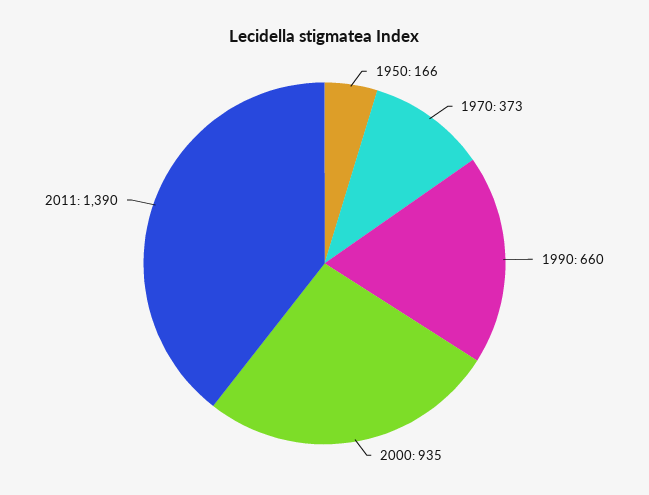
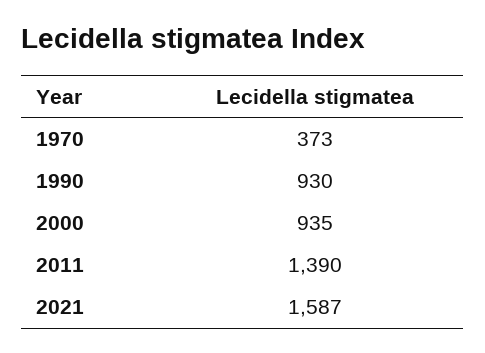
1950: 166 -> none
1990: 660 -> 930
2021: none -> 1587

